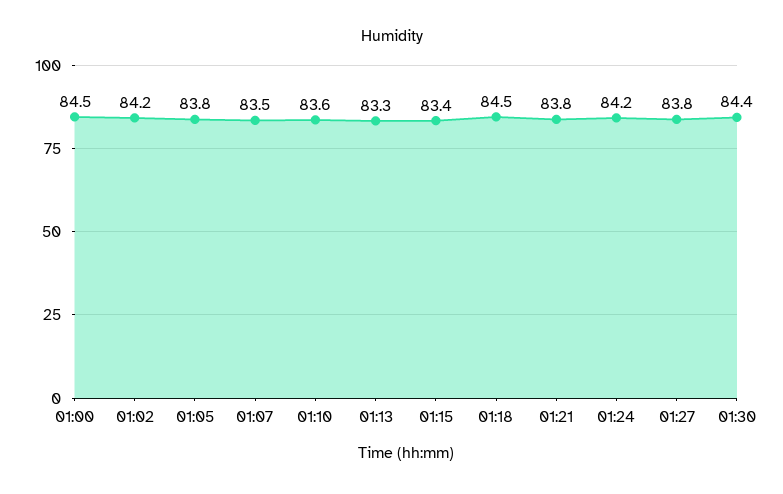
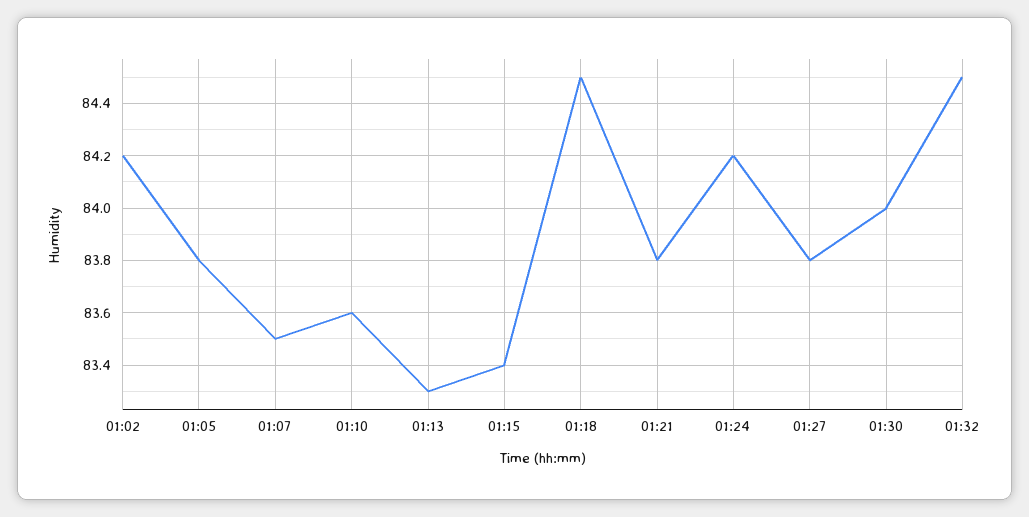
01:00: 84.5 -> none
01:30: 84.4 -> 84
01:32: none -> 84.5

